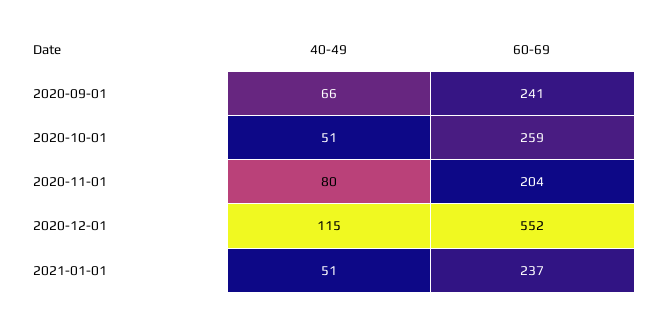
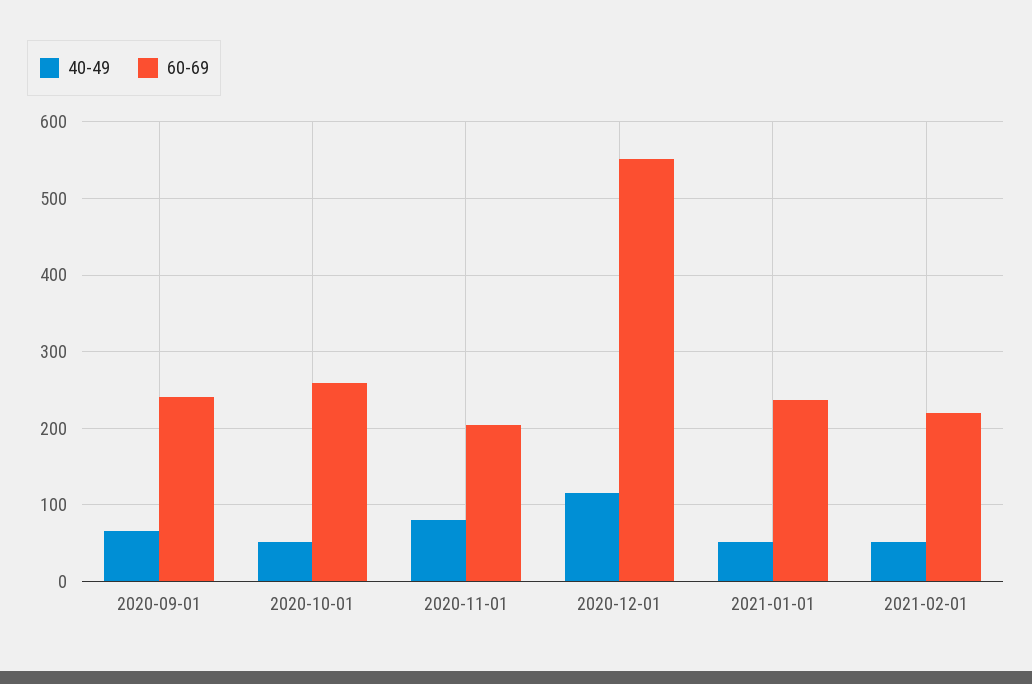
40-49, 2021-02-01: none -> 50
60-69, 2021-02-01: none -> 220

